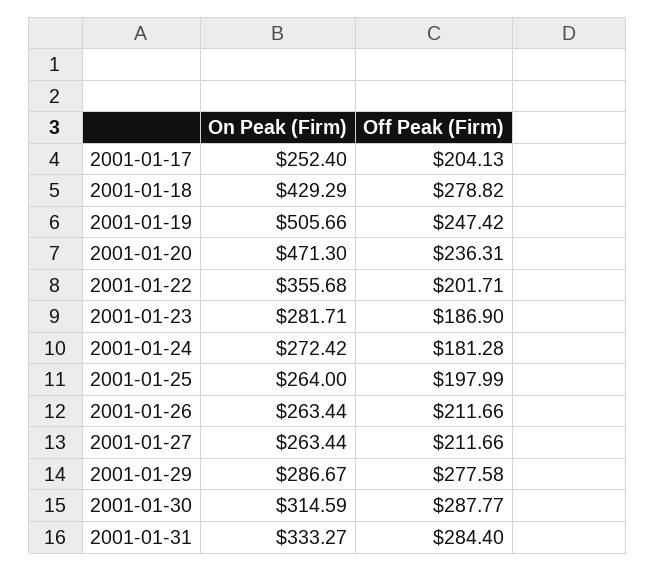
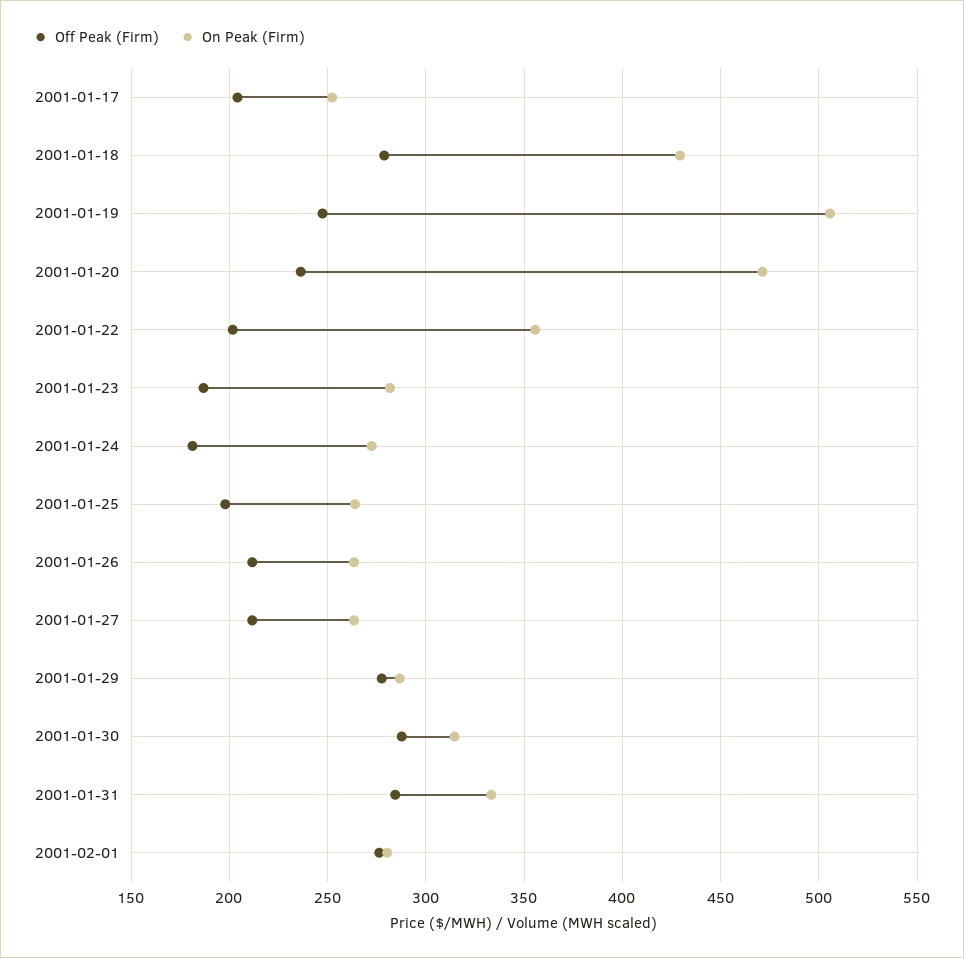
Off Peak (Firm), 2001-02-01: none -> 275
On Peak (Firm), 2001-02-01: none -> 280

